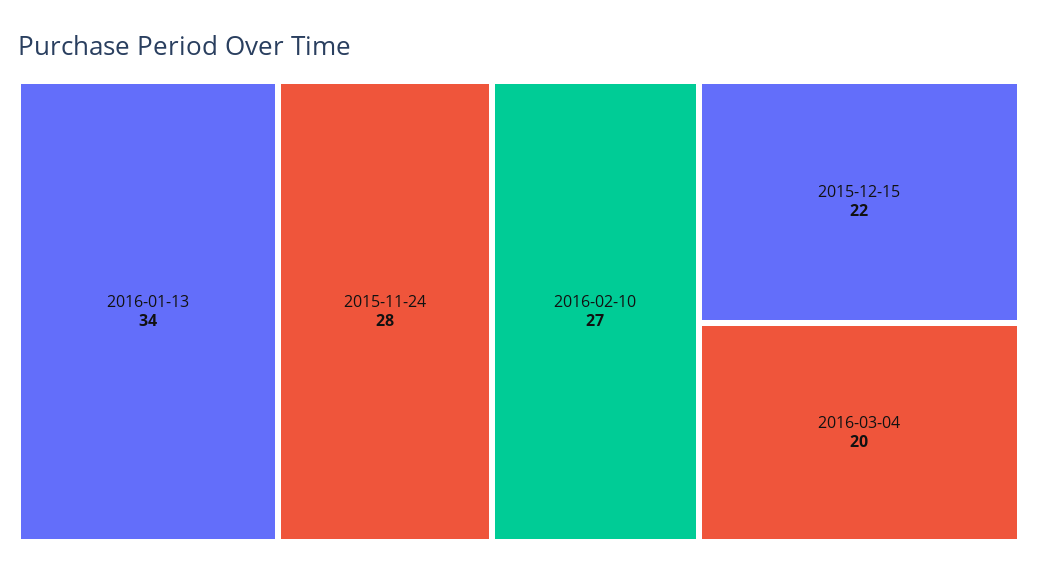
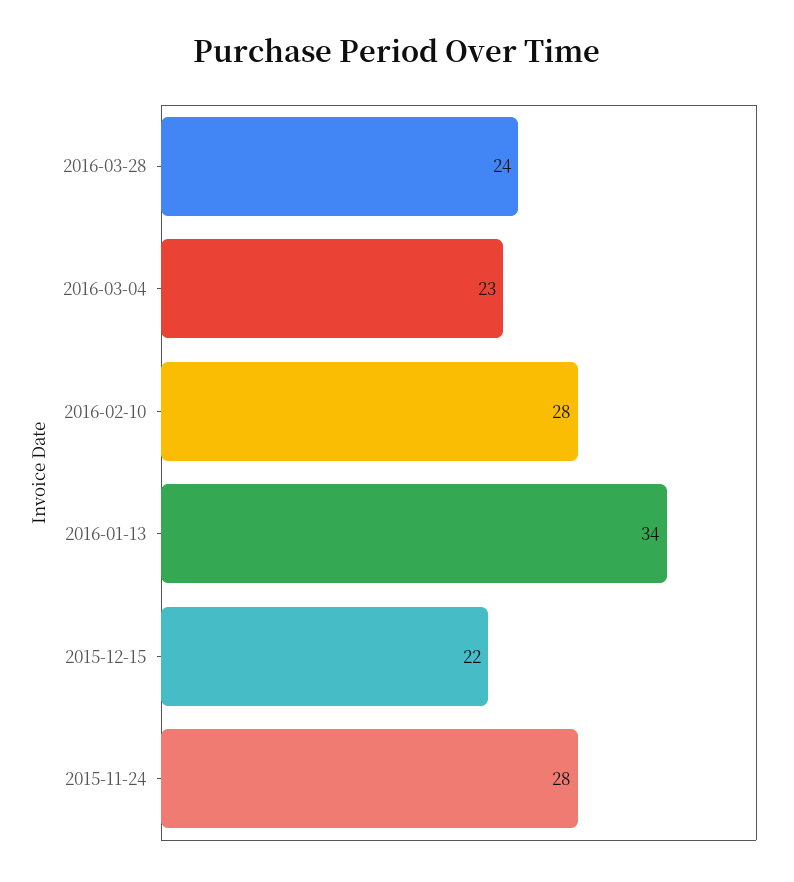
2016-02-10: 27 -> 28
2016-03-04: 20 -> 23
2016-03-28: none -> 24

